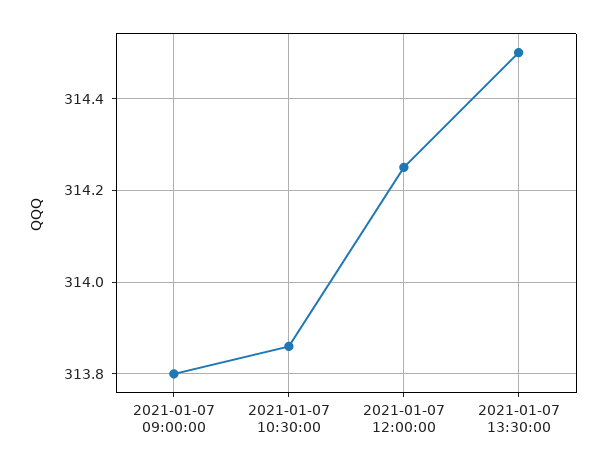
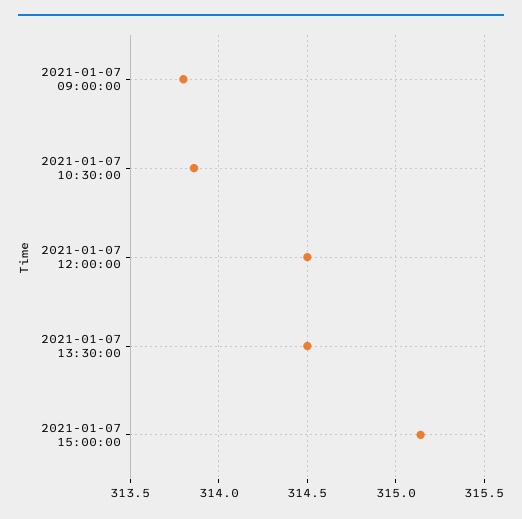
2021-01-07 12:00:00: 314.25 -> 314.5
2021-01-07 15:00:00: none -> 315.15

